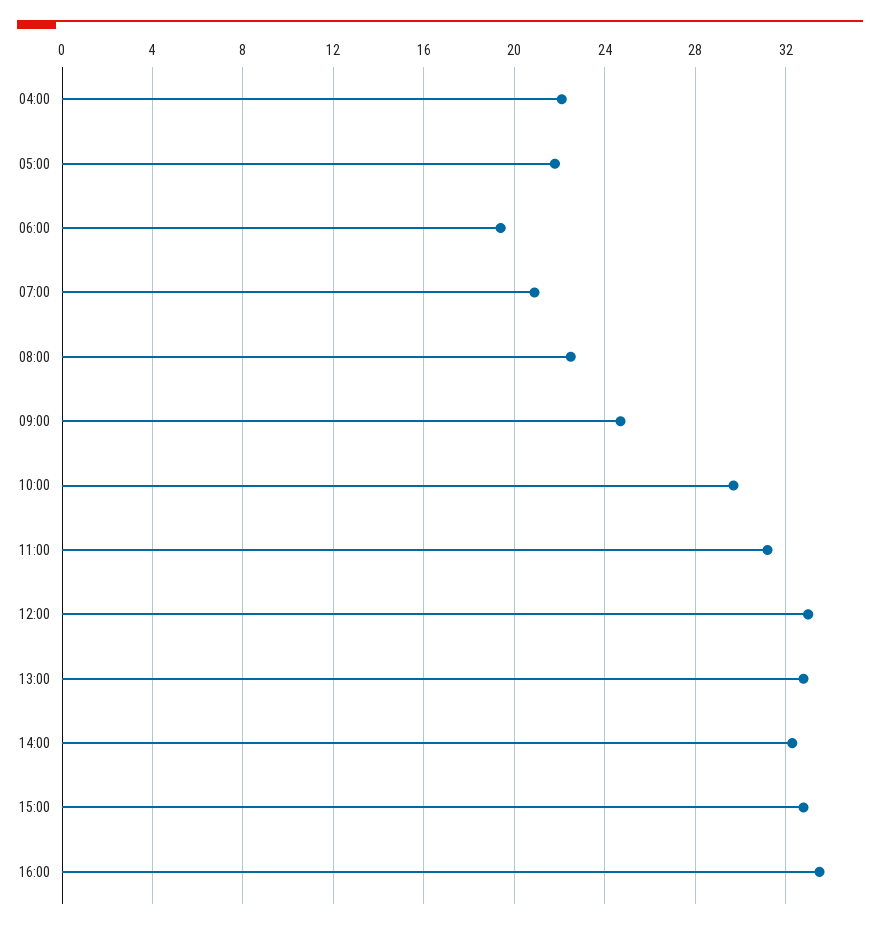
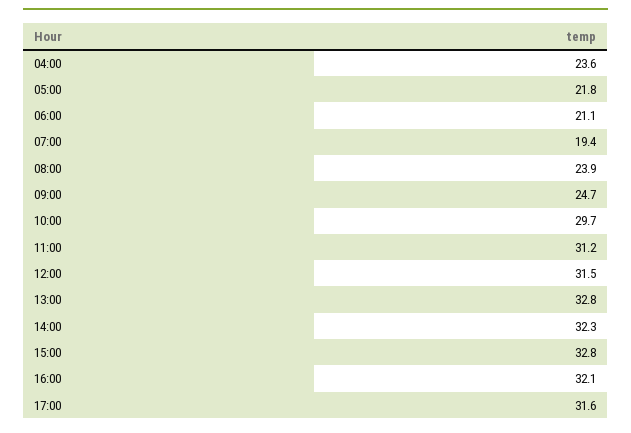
04:00: 22 -> 23.6
06:00: 19.5 -> 21.1
07:00: 21 -> 19.4
08:00: 22.5 -> 23.9
12:00: 33 -> 31.5
16:00: 33.5 -> 32.1
17:00: none -> 31.6

